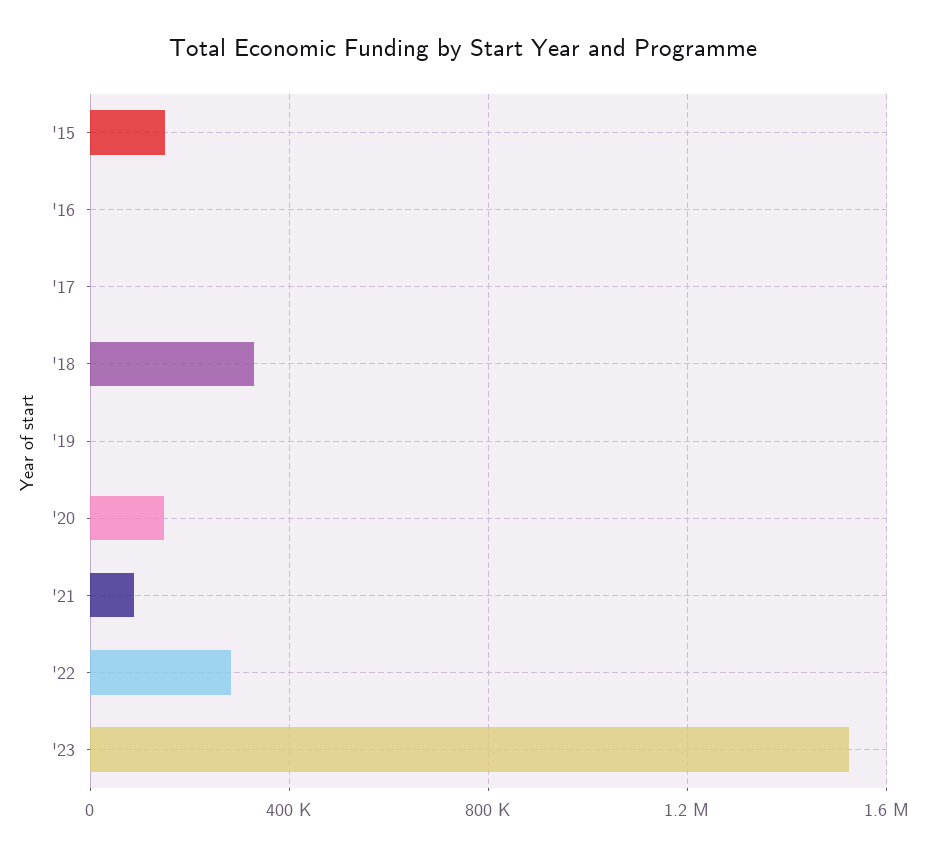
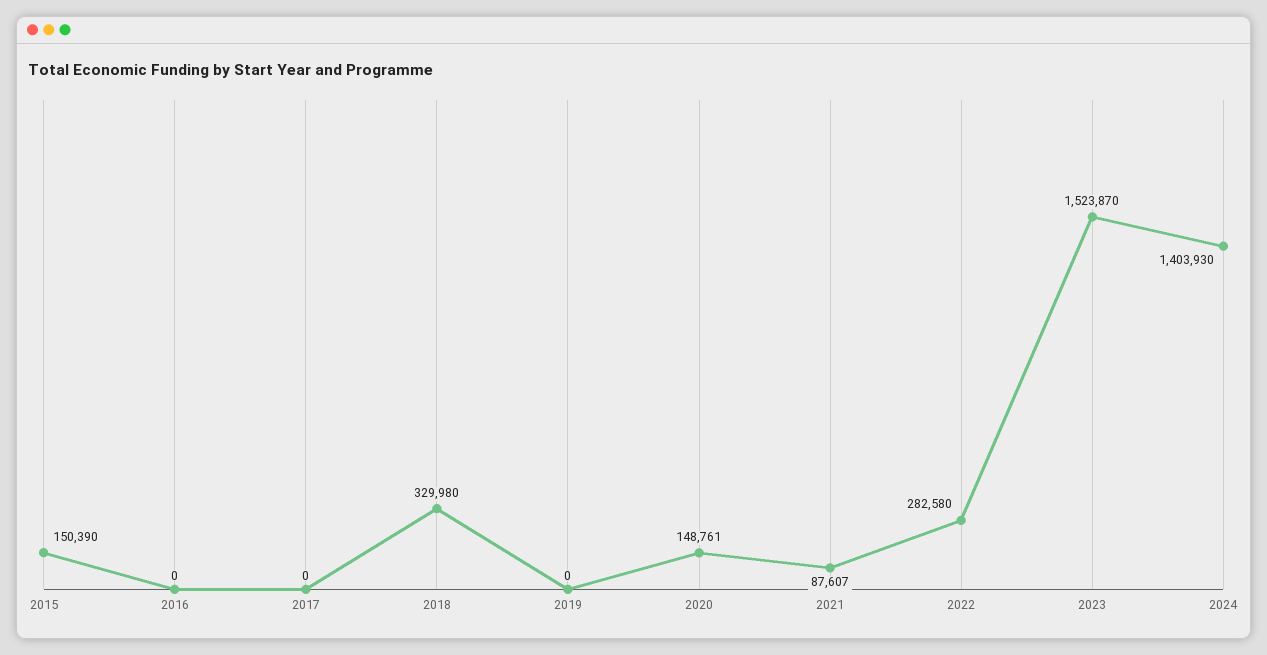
2024: none -> 1403930

